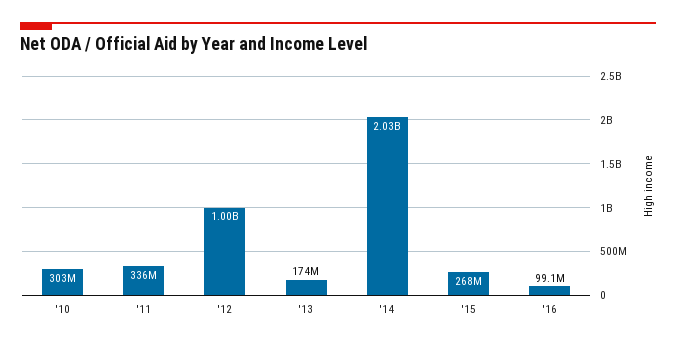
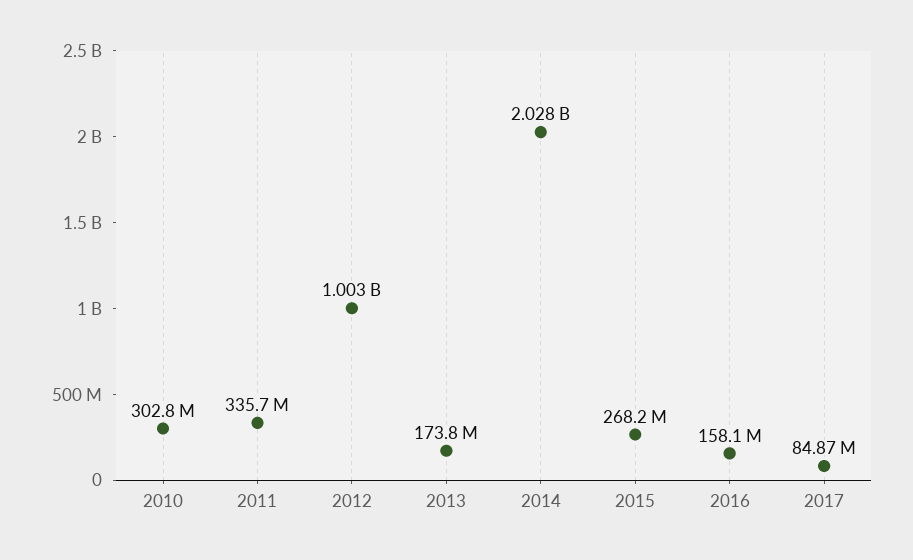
'16: 99100000 -> 158100000
2017: none -> 84870000

